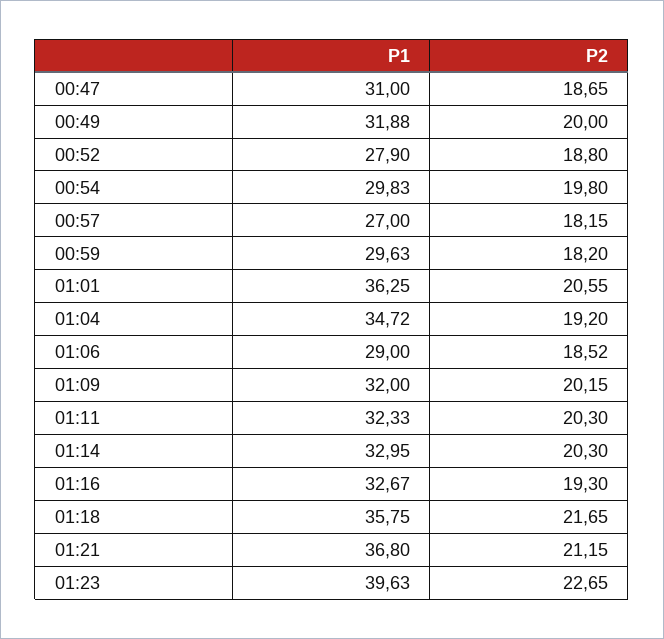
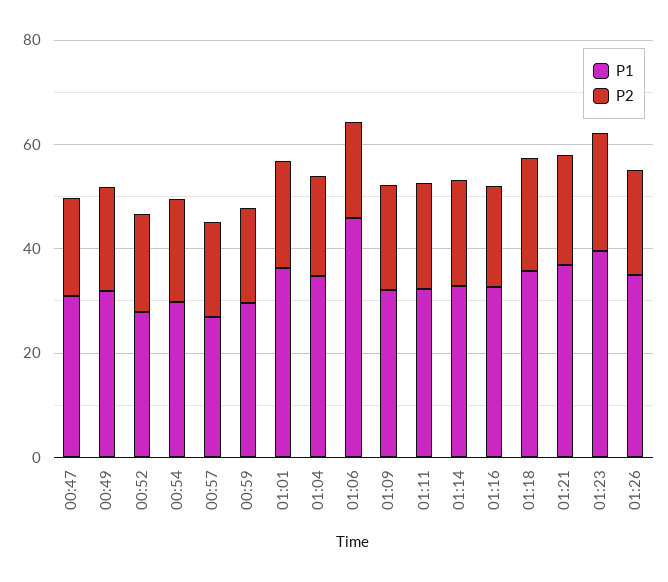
P1, 01:06: 29 -> 45
P1, 01:26: none -> 35
P2, 01:26: none -> 20

